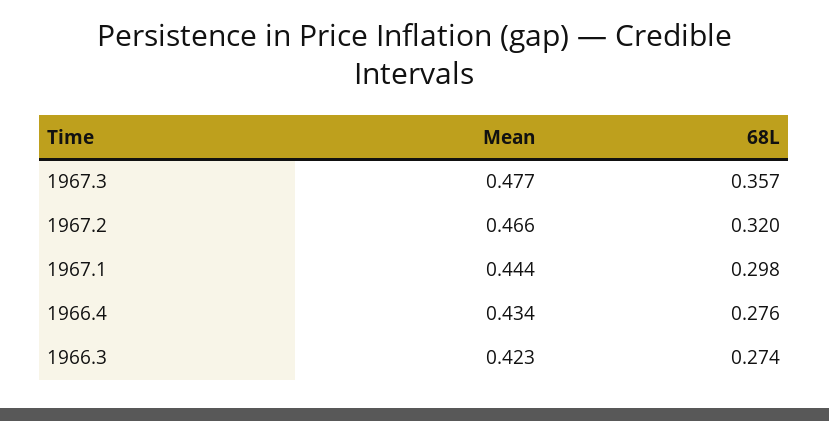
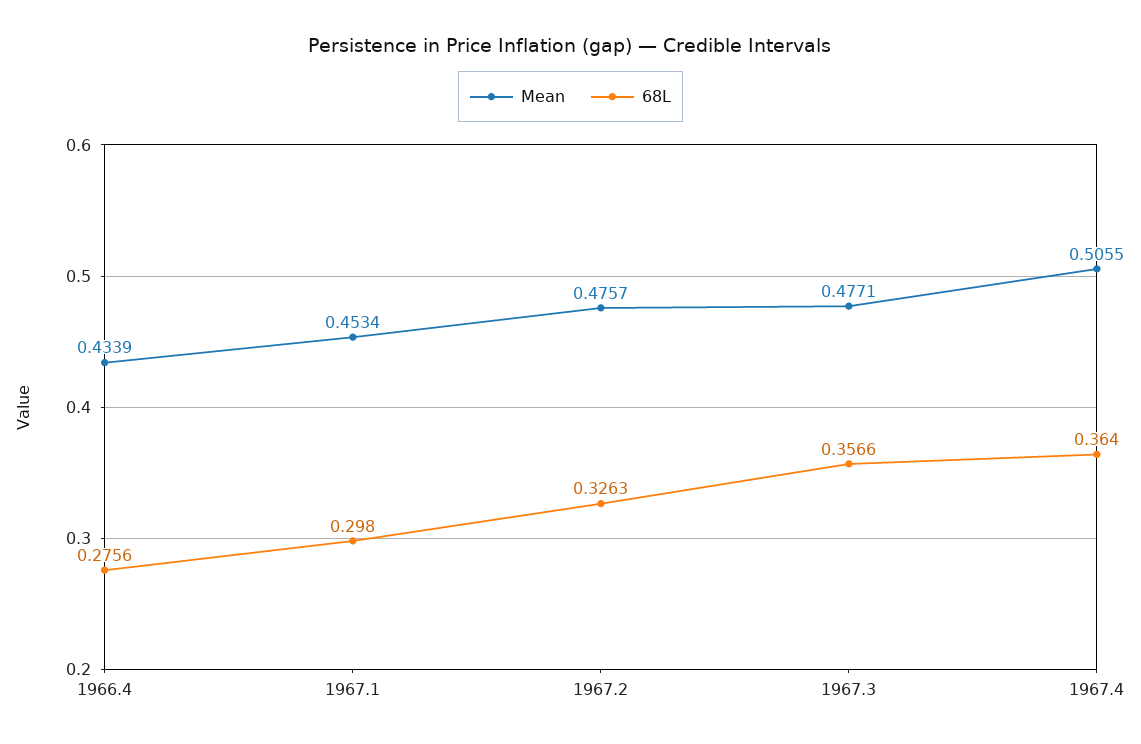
Mean, 1967.2: 0.466 -> 0.4757
68L, 1967.2: 0.32 -> 0.3263
Mean, 1967.1: 0.444 -> 0.4534
Mean, 1966.3: 0.423 -> none
68L, 1966.3: 0.274 -> none
Mean, 1967.4: none -> 0.5055
68L, 1967.4: none -> 0.364

